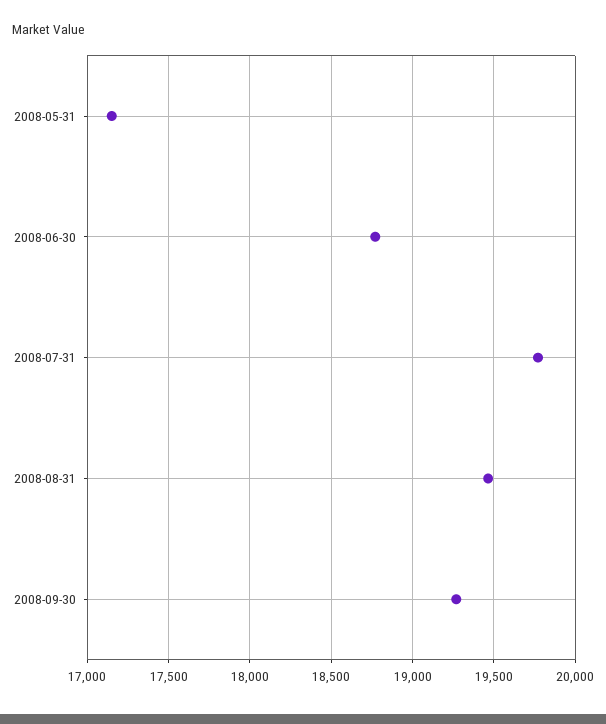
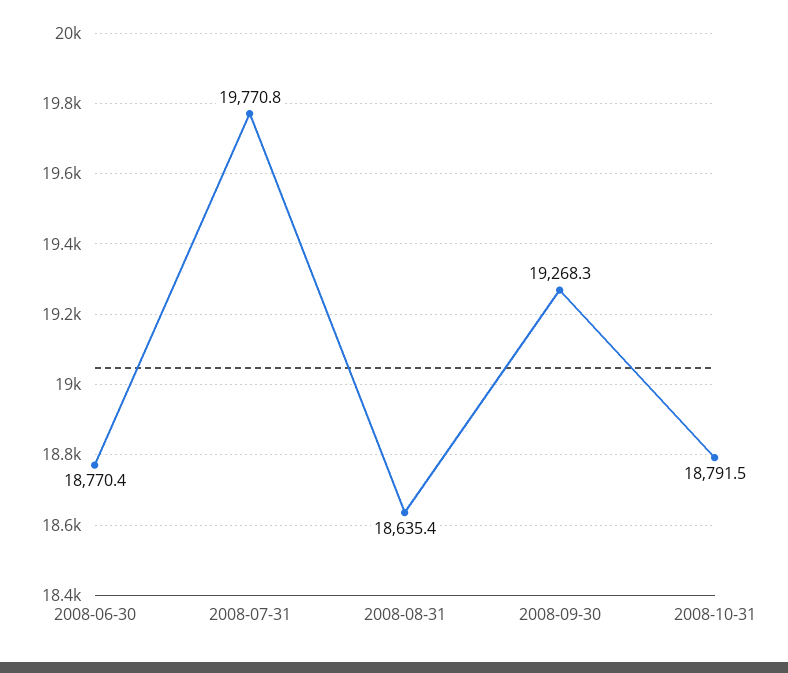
2008-05-31: 17150 -> none
2008-08-31: 19450 -> 18635.4
2008-10-31: none -> 18791.5

